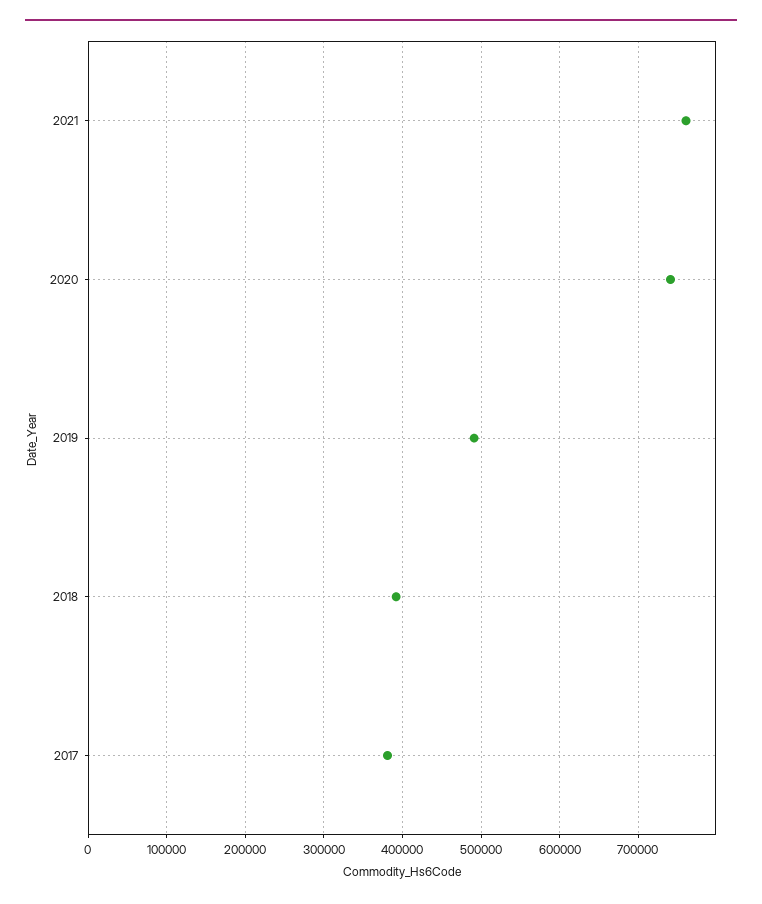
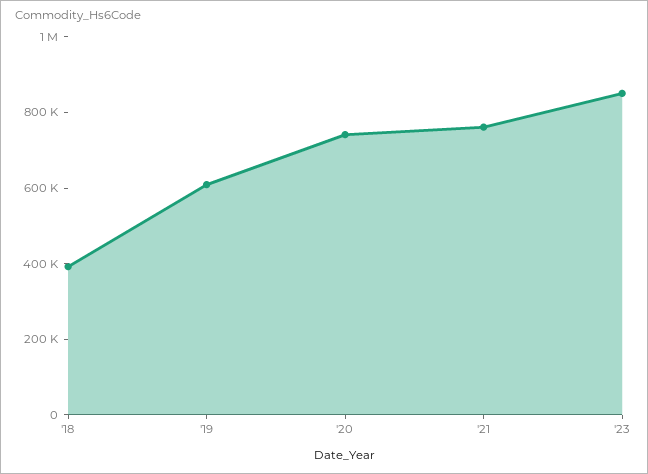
2019: 490000 -> 600000
2017: 380000 -> none
'23: none -> 850000

